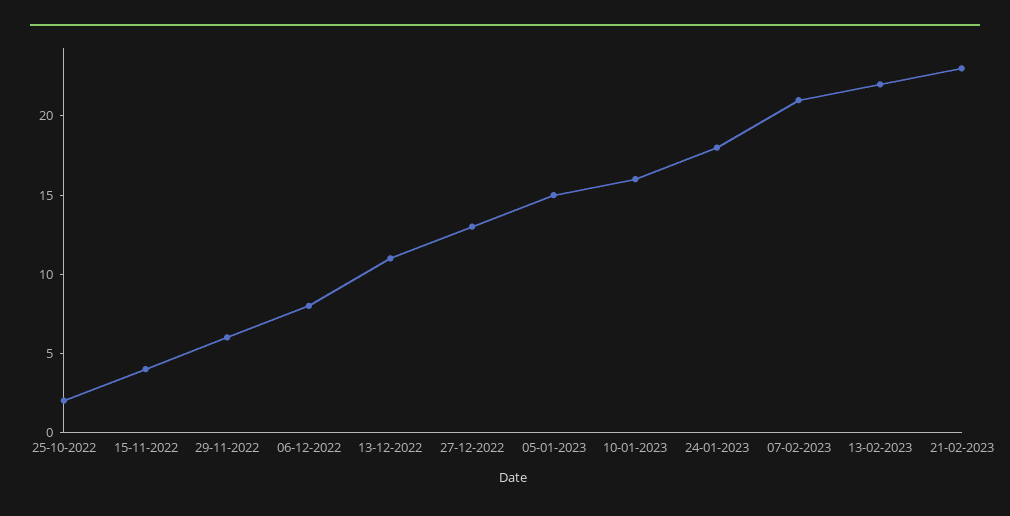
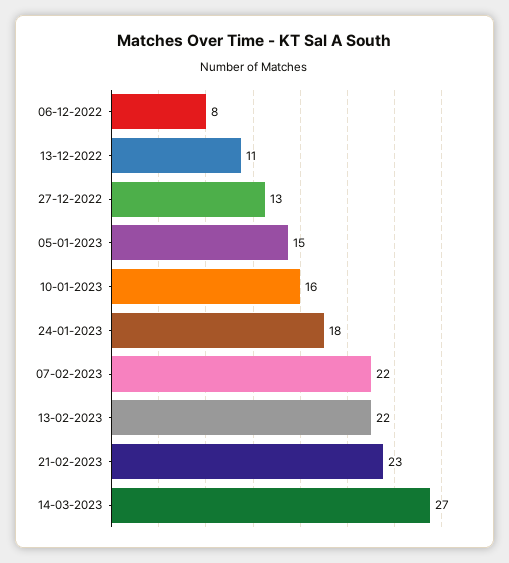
25-10-2022: 2 -> none
15-11-2022: 4 -> none
29-11-2022: 6 -> none
07-02-2023: 21 -> 22
14-03-2023: none -> 27

